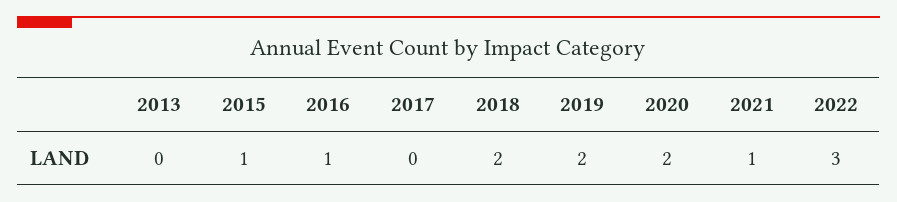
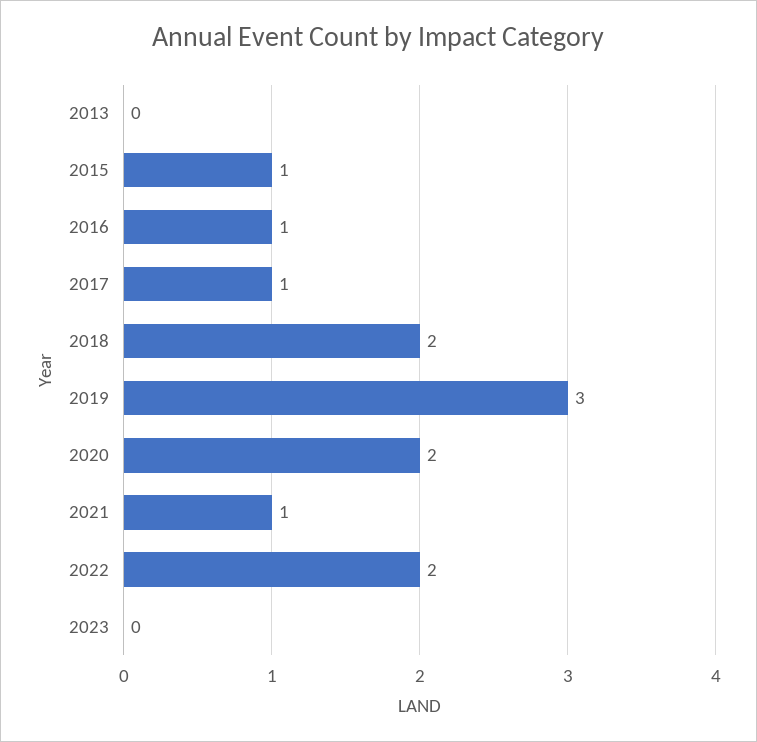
2017: 0 -> 1
2019: 2 -> 3
2022: 3 -> 2
2023: none -> 0

